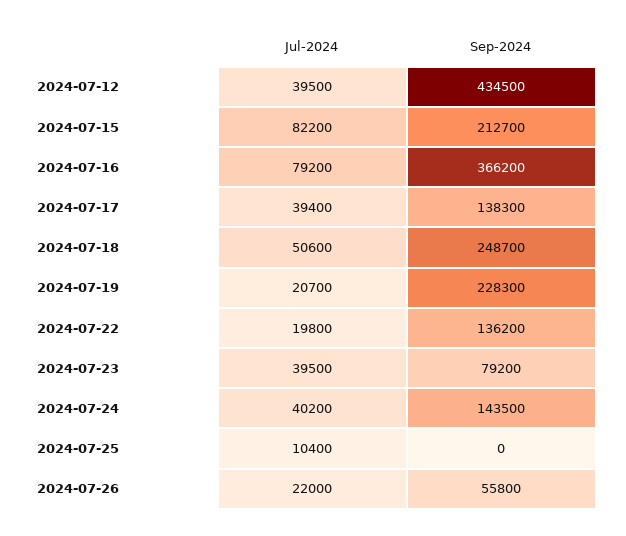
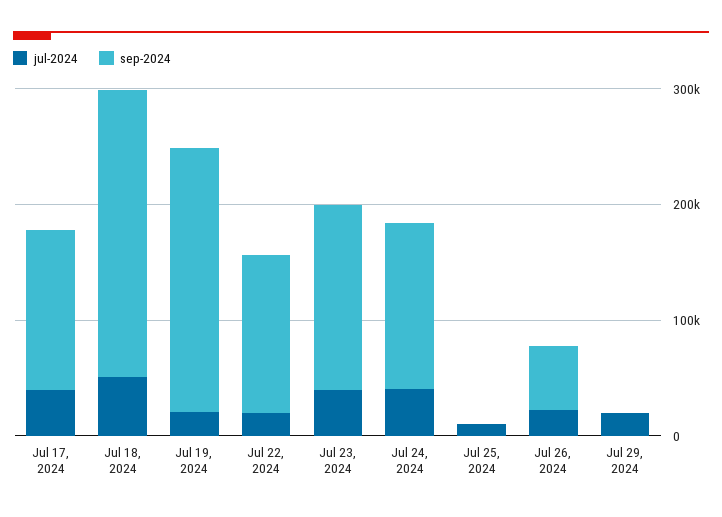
Jul-2024, 2024-07-12: 39500 -> none
Sep-2024, 2024-07-12: 434500 -> none
Jul-2024, 2024-07-15: 82200 -> none
Sep-2024, 2024-07-15: 212700 -> none
Jul-2024, 2024-07-16: 79200 -> none
Sep-2024, 2024-07-16: 366200 -> none
Sep-2024, 2024-07-23: 79200 -> 160000
Jul-2024, Jul 29, 2024: none -> 20000
Sep-2024, Jul 29, 2024: none -> 0

